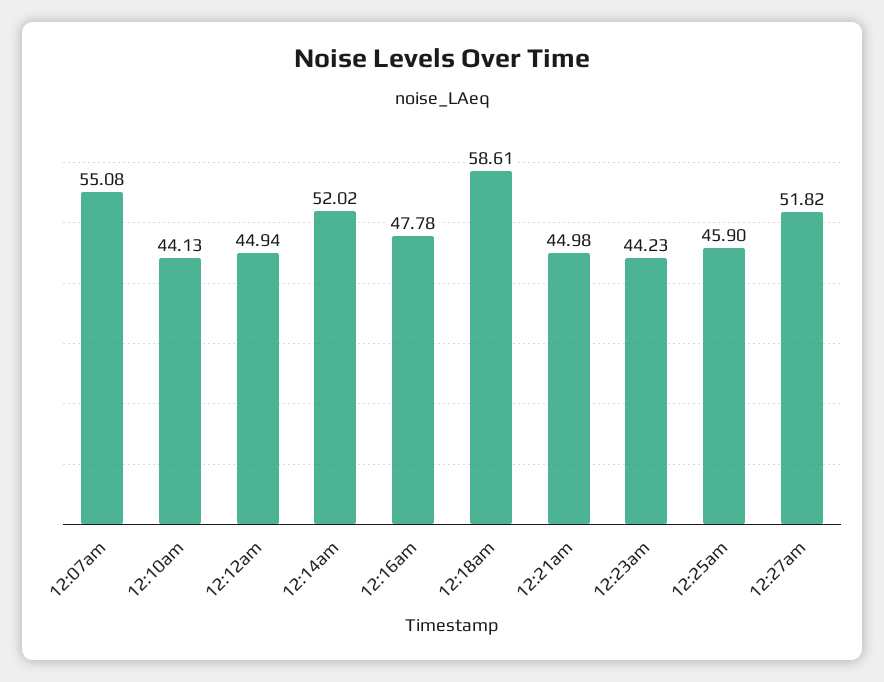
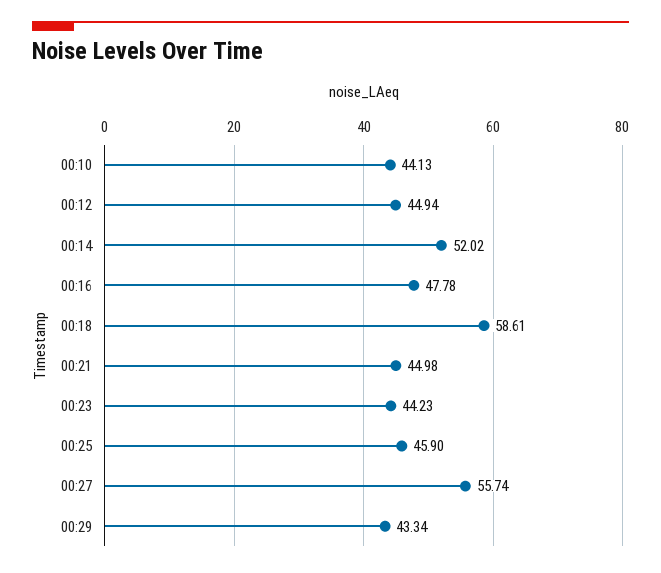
12:07am: 55.08 -> none
12:27am: 51.82 -> 55.74
00:29: none -> 43.34

